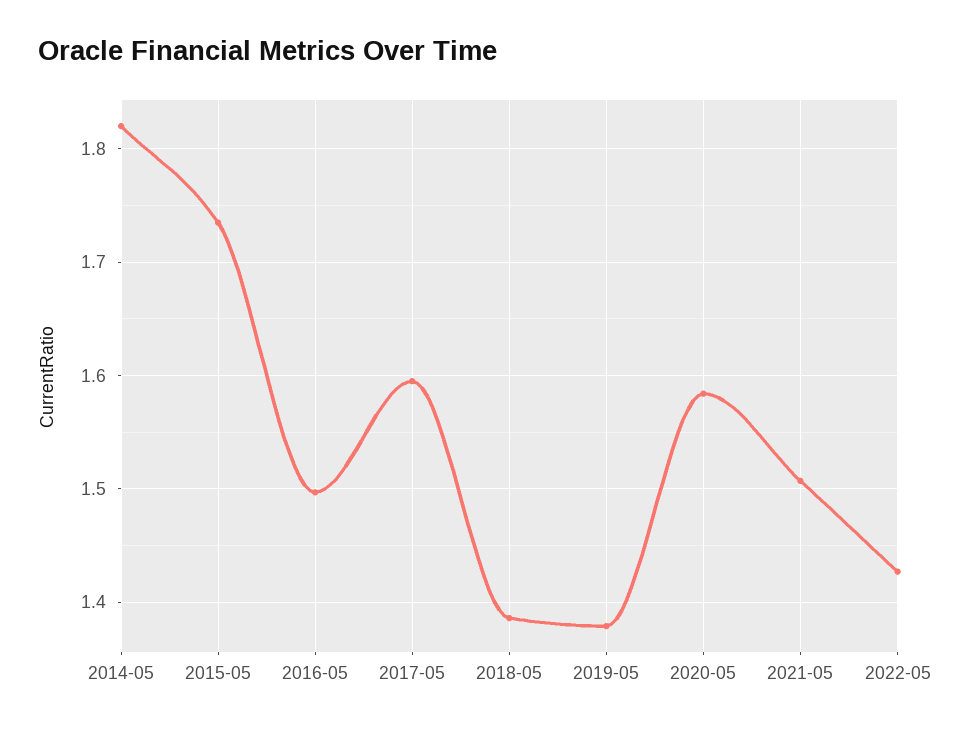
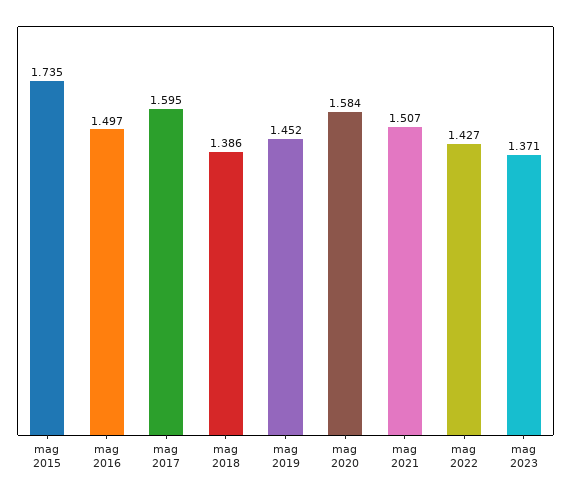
2014-05: 1.82 -> none
2019-05: 1.38 -> 1.452
mag 2023: none -> 1.371

